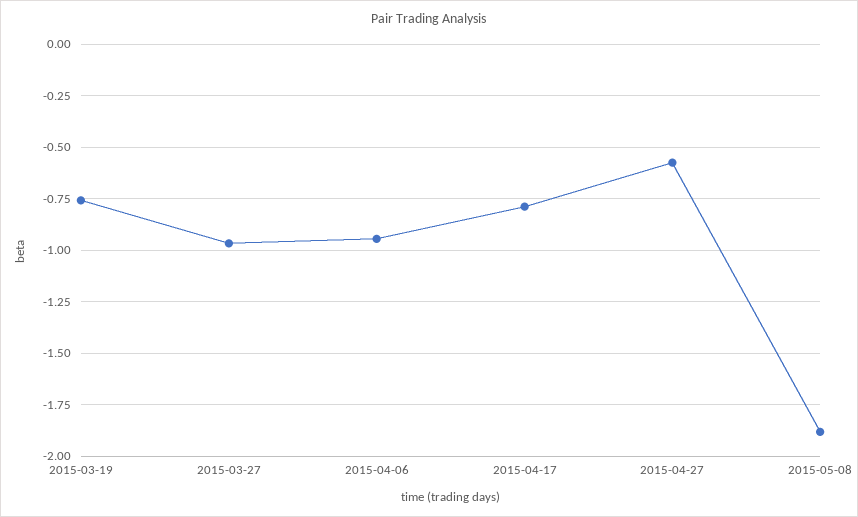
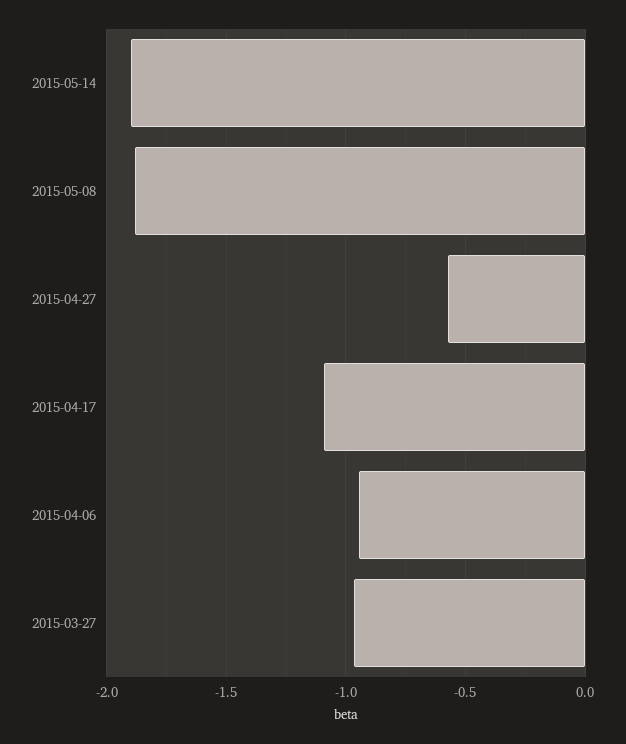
2015-03-19: -0.75 -> none
2015-04-17: -0.8 -> -1.1
2015-05-14: none -> -1.9

